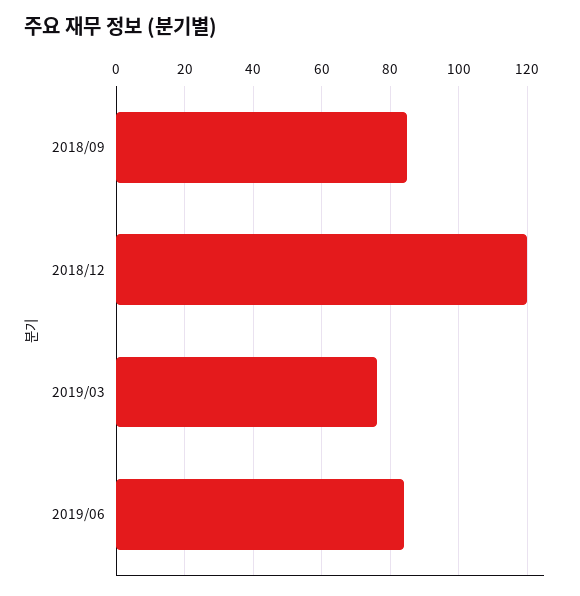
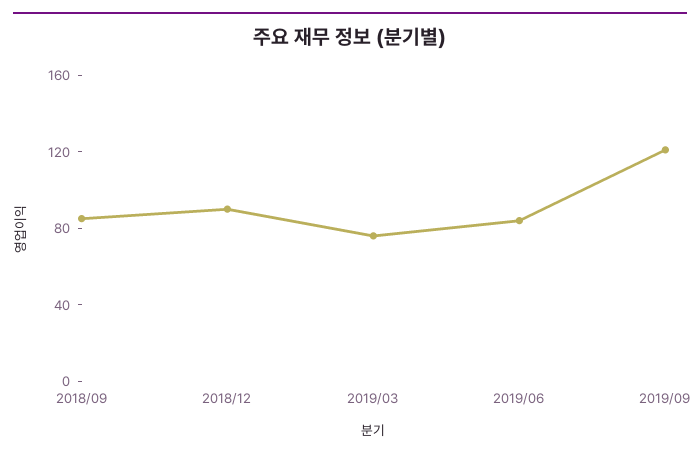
2018/12: 120 -> 90
2019/09: none -> 120

